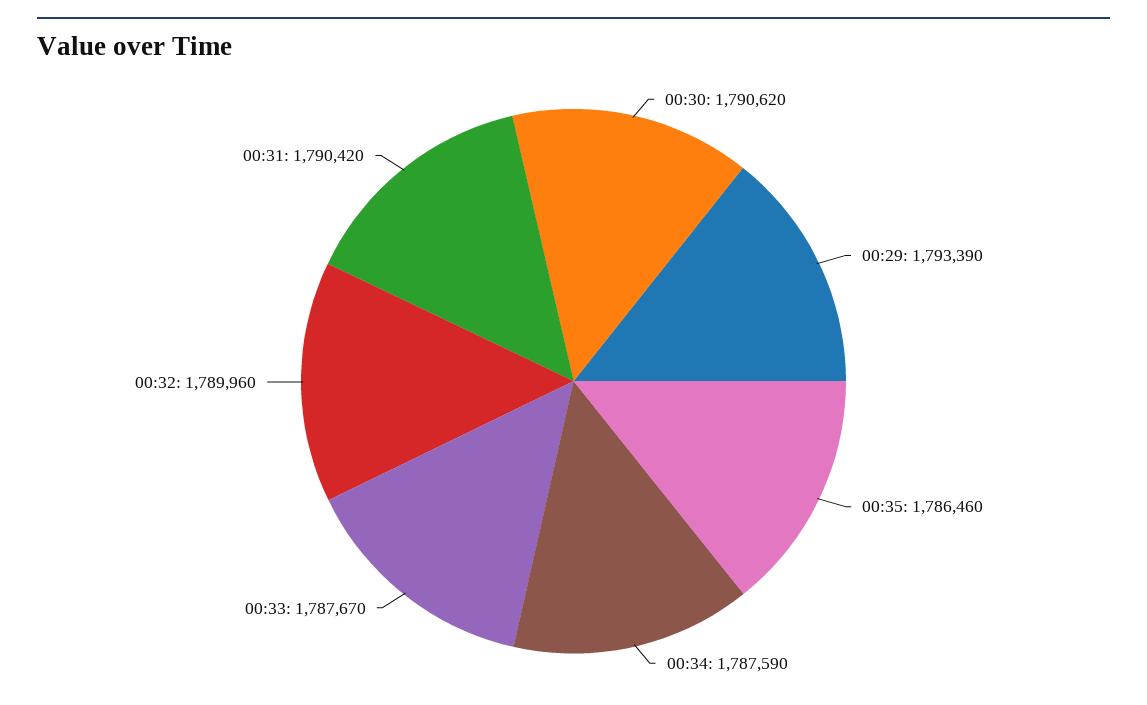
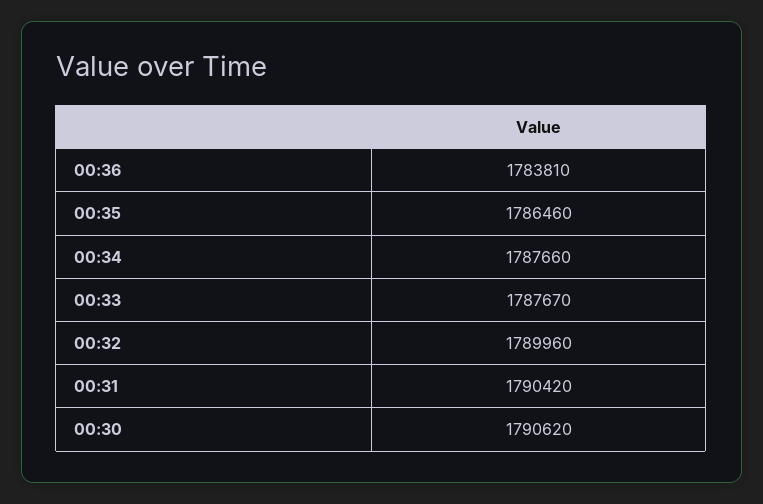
00:29: 1793390 -> none
00:34: 1787590 -> 1787660
00:36: none -> 1783810

